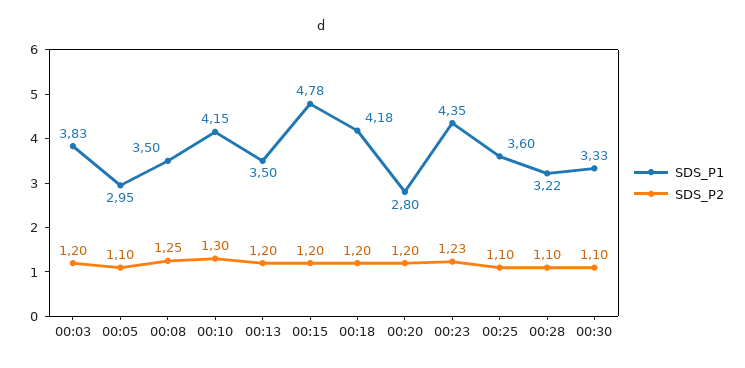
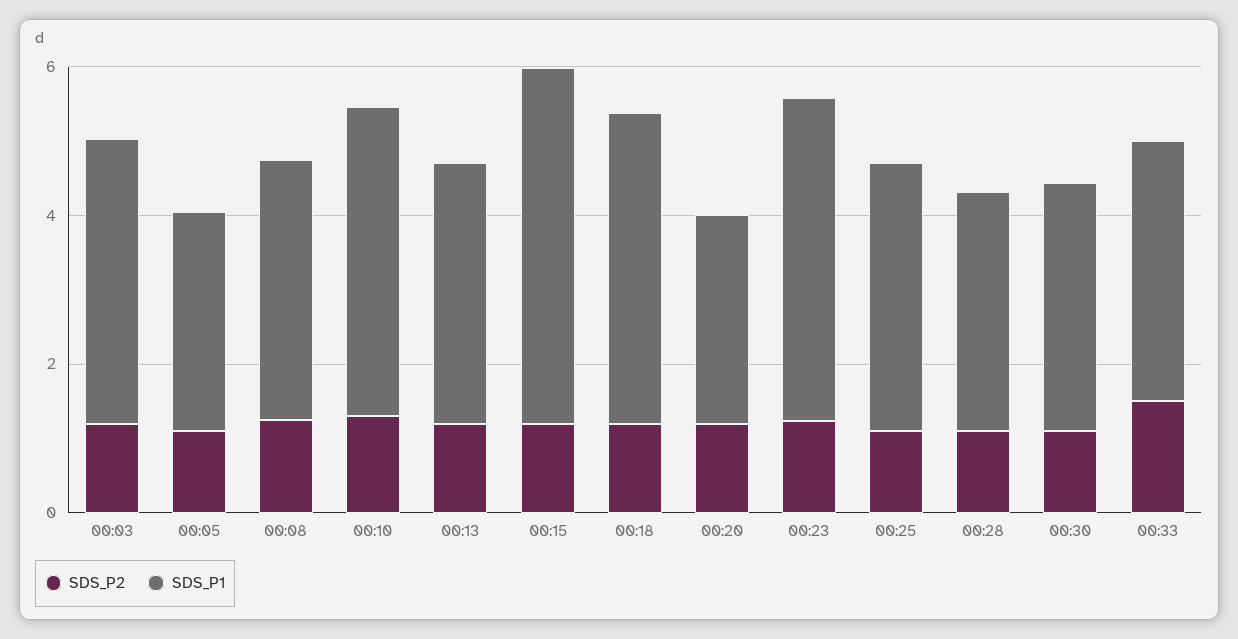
SDS_P2, 00:33: none -> 1.5
SDS_P1, 00:33: none -> 3.5

